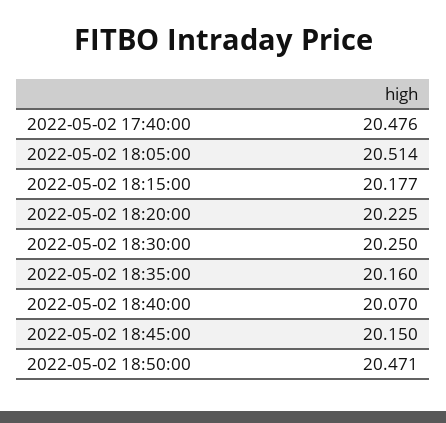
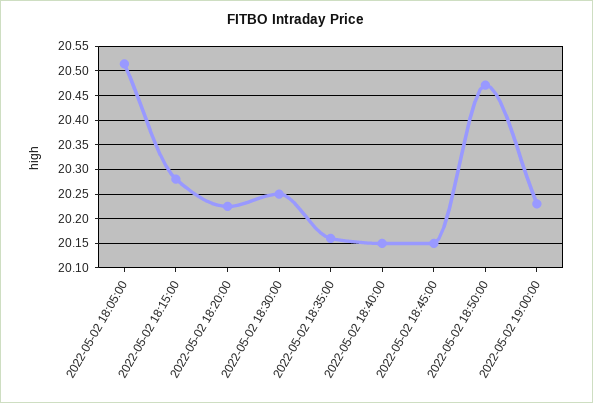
2022-05-02 17:40:00: 20.476 -> none
2022-05-02 18:15:00: 20.177 -> 20.275
2022-05-02 18:40:00: 20.07 -> 20.15
2022-05-02 19:00:00: none -> 20.225

